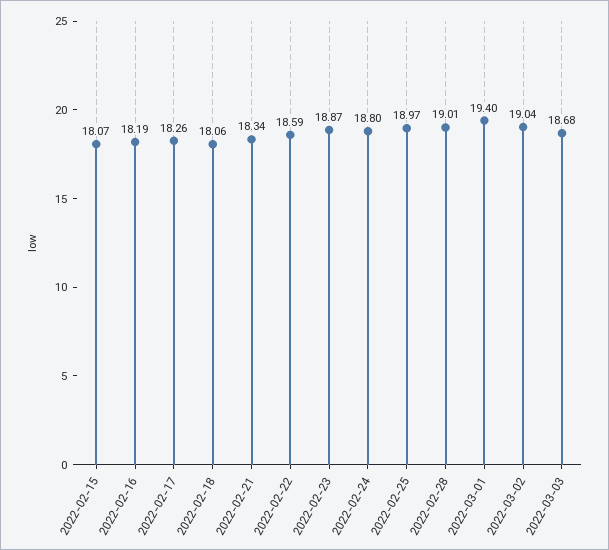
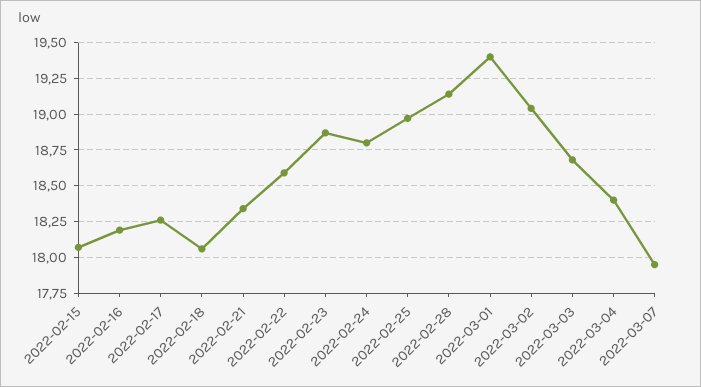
2022-02-28: 19.01 -> 19.15
2022-03-04: none -> 18.4
2022-03-07: none -> 17.95

